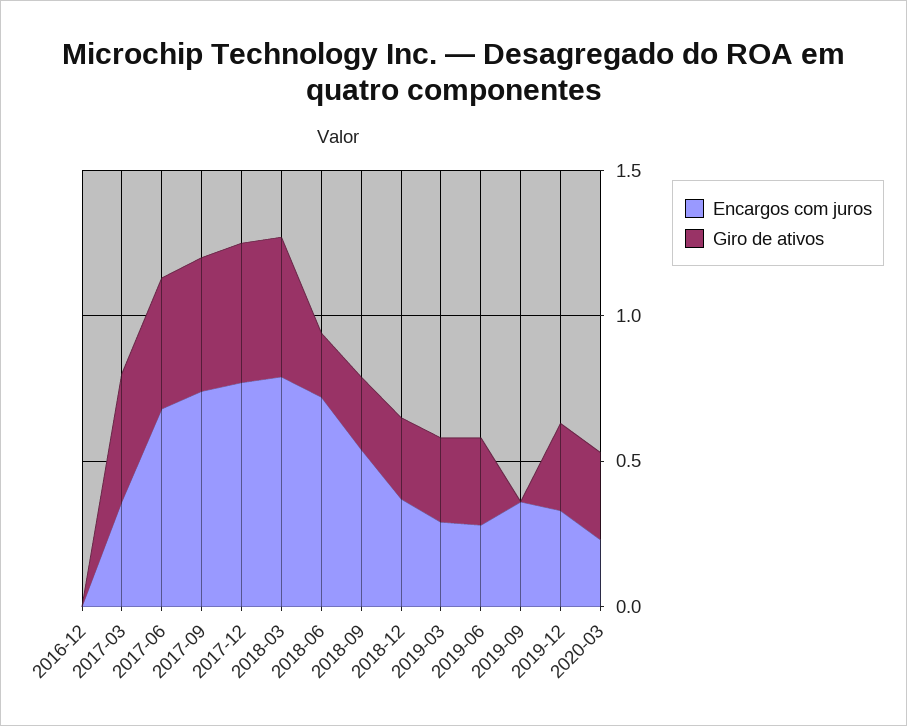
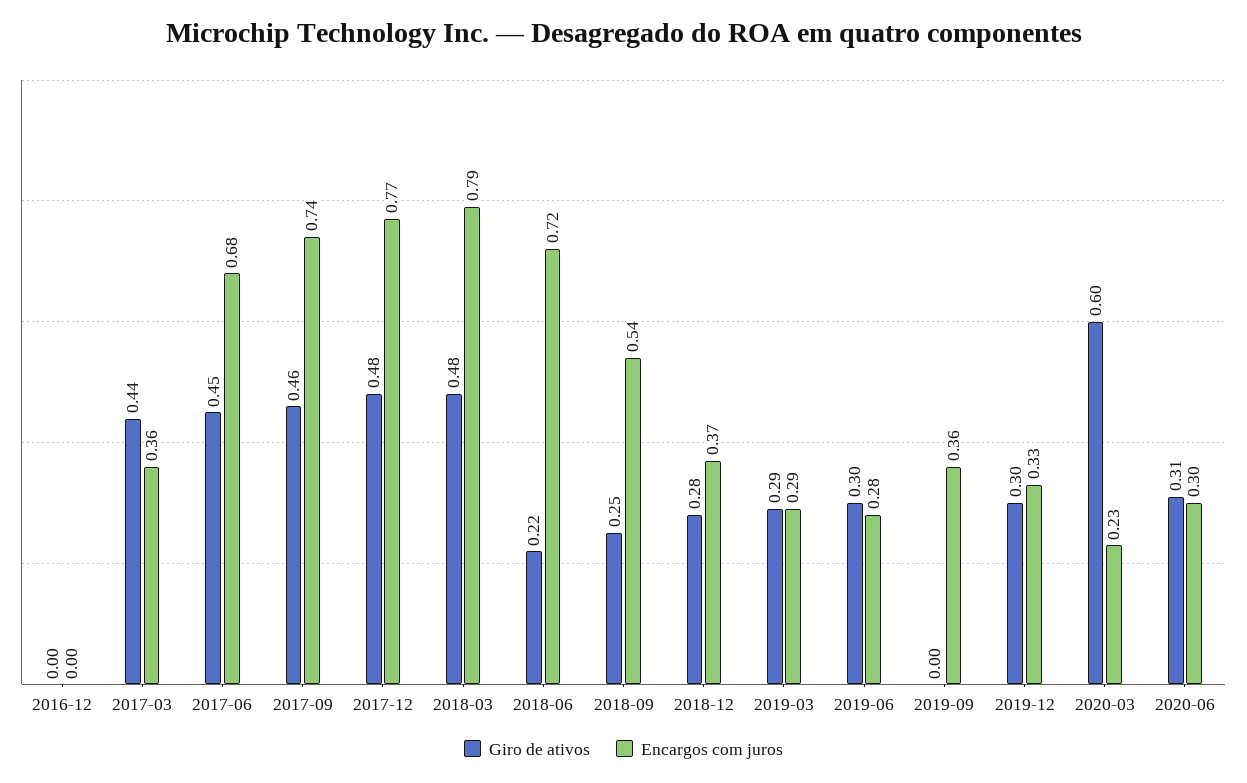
Giro de ativos, 2020-03: 0.3 -> 0.6
Giro de ativos, 2020-06: none -> 0.31
Encargos com juros, 2020-06: none -> 0.3

